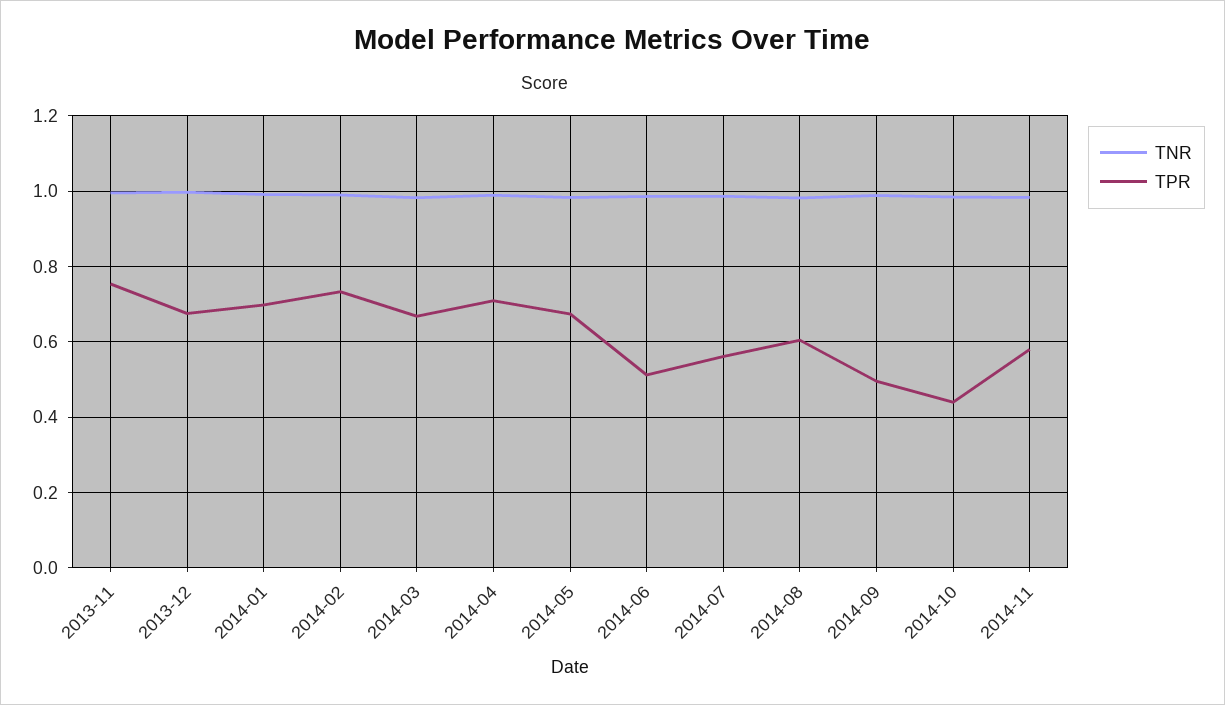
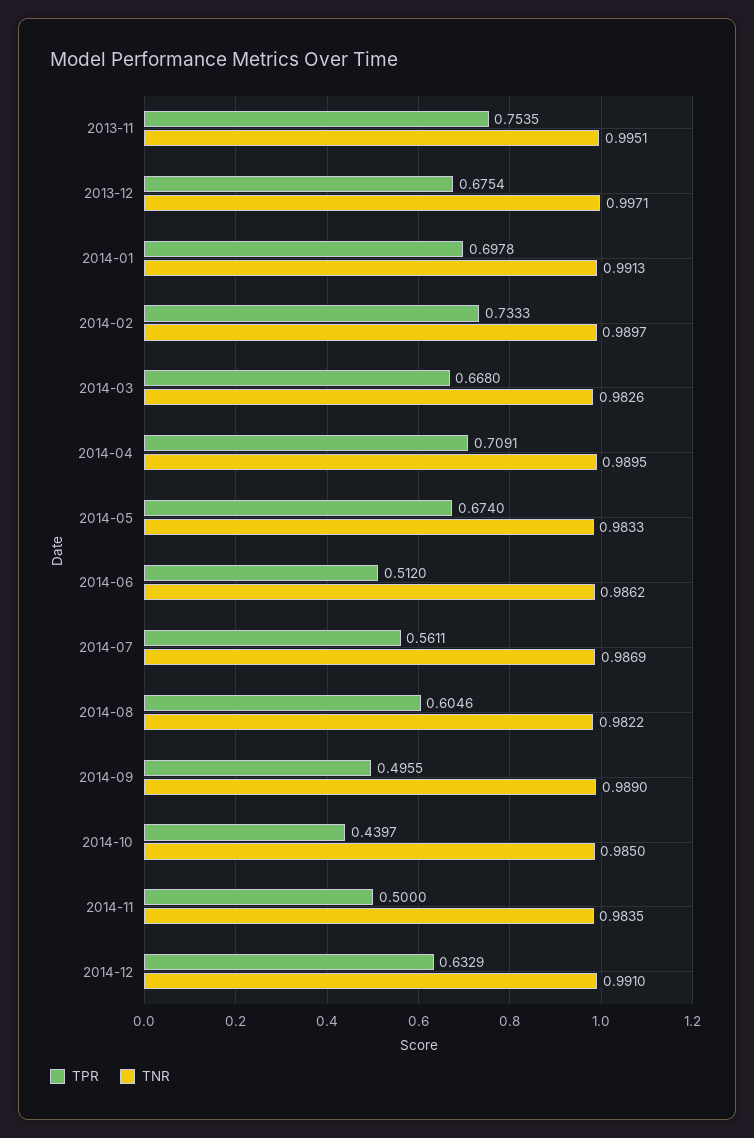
TPR, 2014-11: 0.58 -> 0.5
TPR, 2014-12: none -> 0.6329
TNR, 2014-12: none -> 0.991

